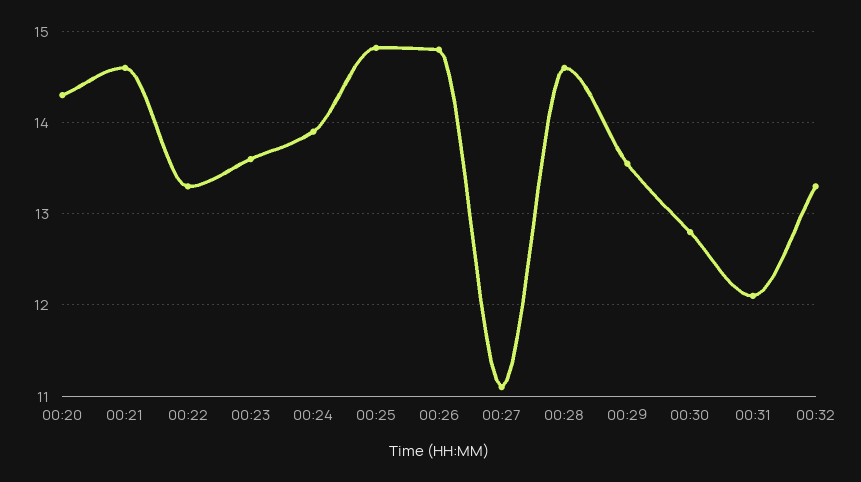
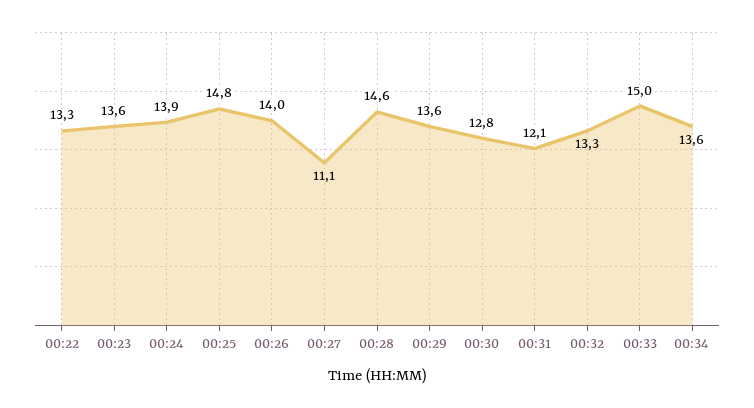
00:20: 14.3 -> none
00:21: 14.6 -> none
00:26: 14.8 -> 14
00:33: none -> 15
00:34: none -> 13.6

